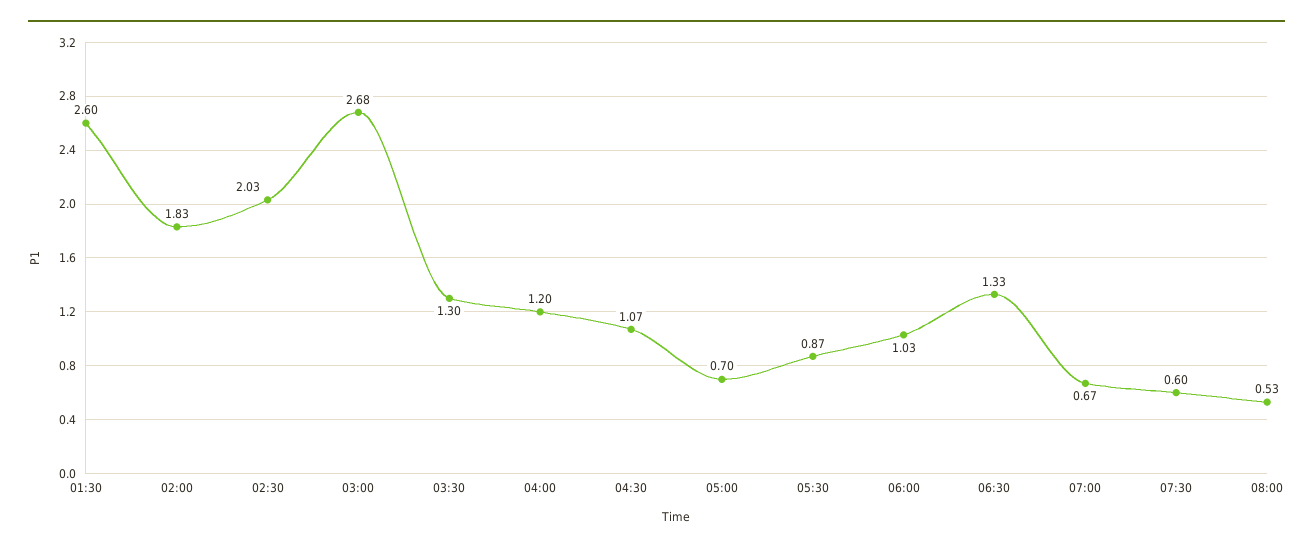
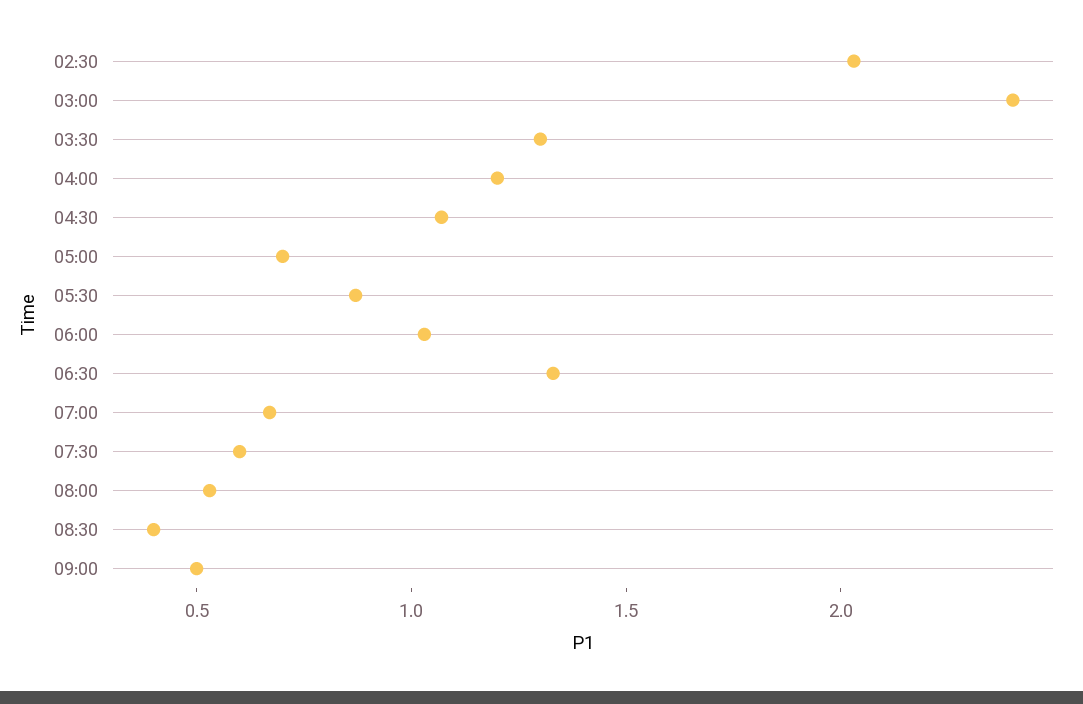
01:30: 2.6 -> none
02:00: 1.83 -> none
03:00: 2.68 -> 2.4
08:30: none -> 0.4
09:00: none -> 0.5

